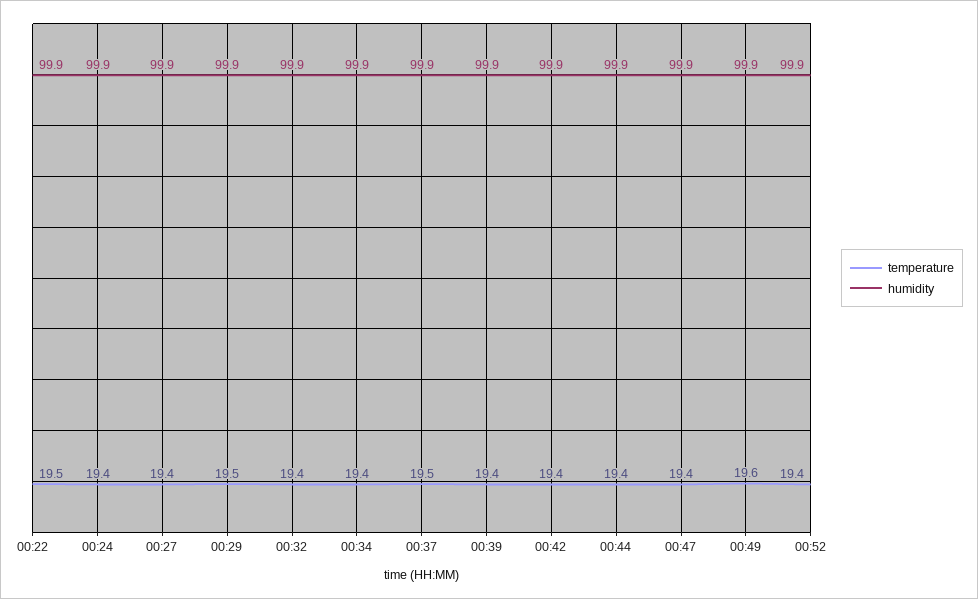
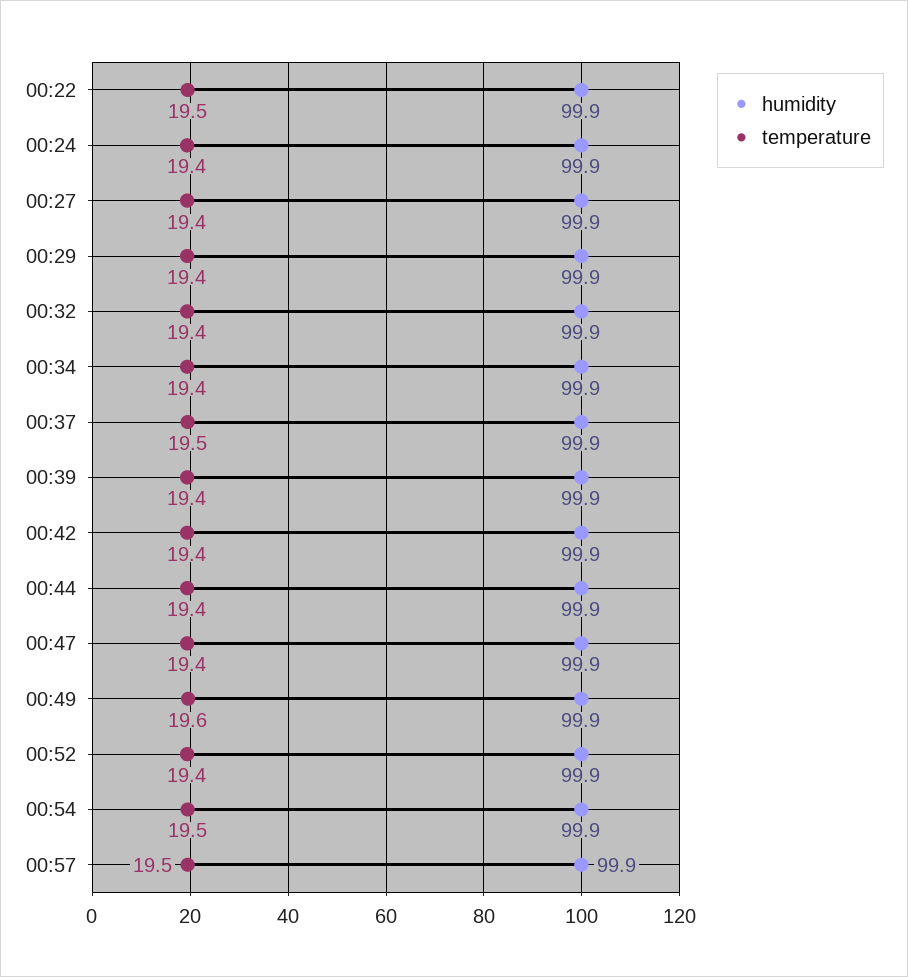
temperature, 00:29: 19.5 -> 19.4
humidity, 00:54: none -> 99.9
temperature, 00:54: none -> 19.5
humidity, 00:57: none -> 99.9
temperature, 00:57: none -> 19.5

